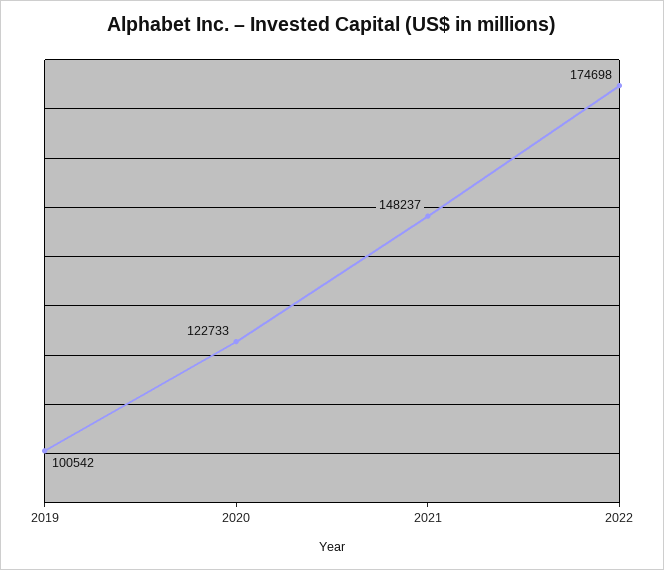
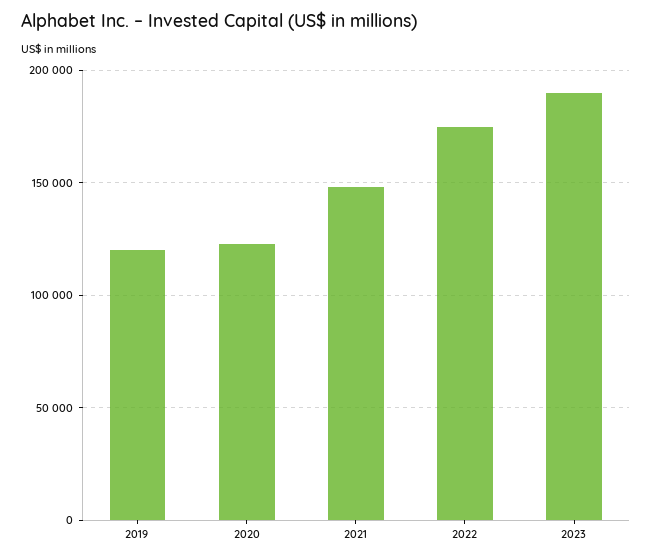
2019: 100542 -> 120000
2023: none -> 190000

